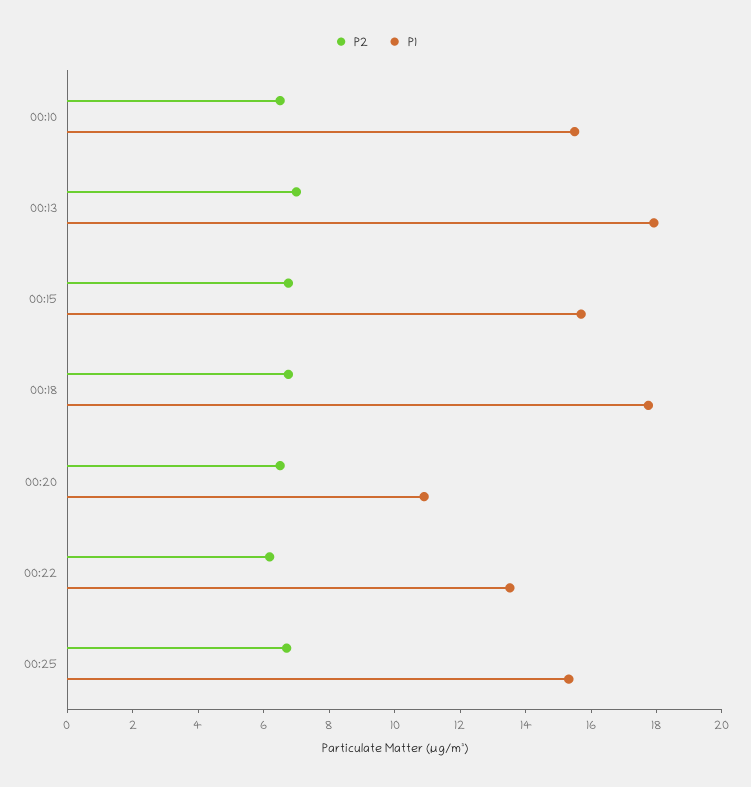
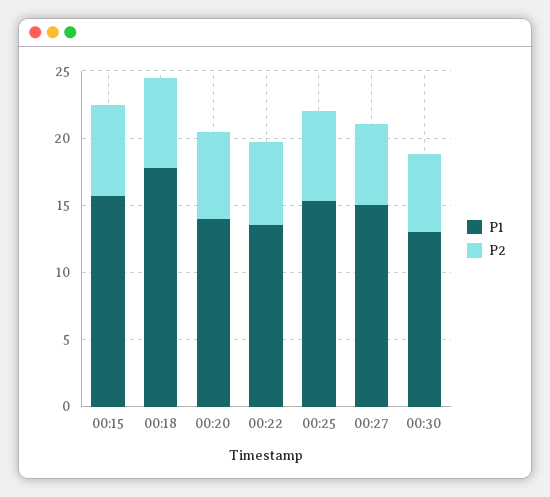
P2, 00:10: 6.5 -> none
P1, 00:10: 15.5 -> none
P2, 00:13: 7 -> none
P1, 00:13: 18 -> none
P1, 00:20: 11 -> 14
P1, 00:27: none -> 15
P2, 00:27: none -> 6
P1, 00:30: none -> 13
P2, 00:30: none -> 6

